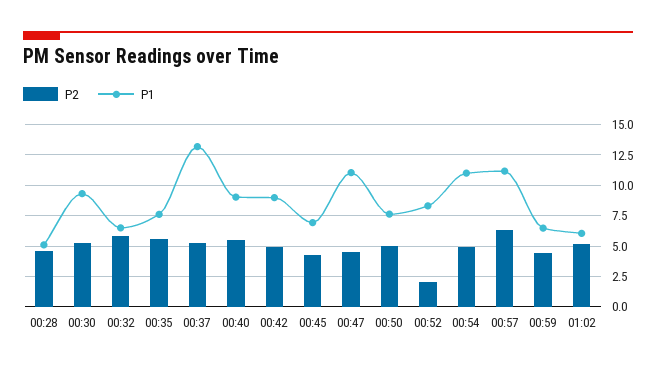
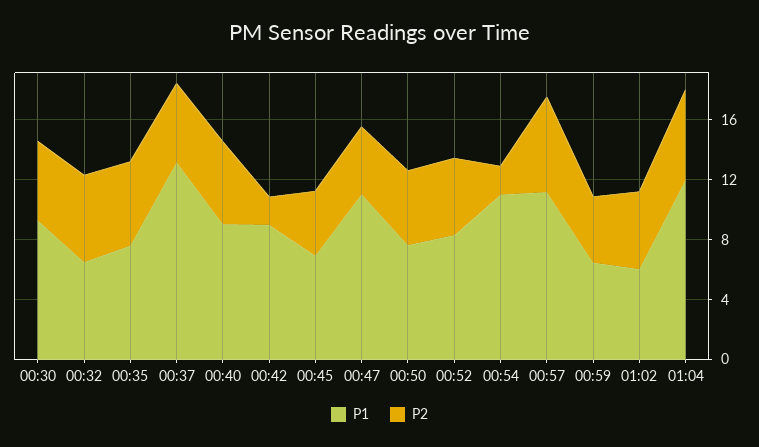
P2, 00:28: 4.5 -> none
P1, 00:28: 5 -> none
P2, 00:42: 5 -> 2
P2, 00:52: 2 -> 5
P2, 00:54: 5 -> 2
P1, 01:04: none -> 12
P2, 01:04: none -> 6

